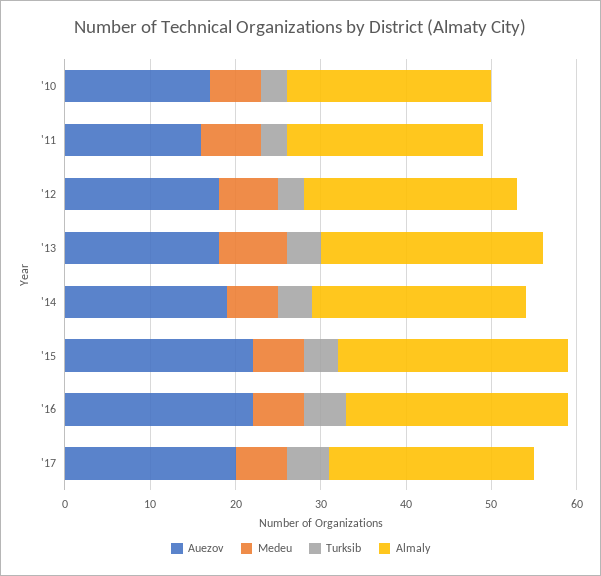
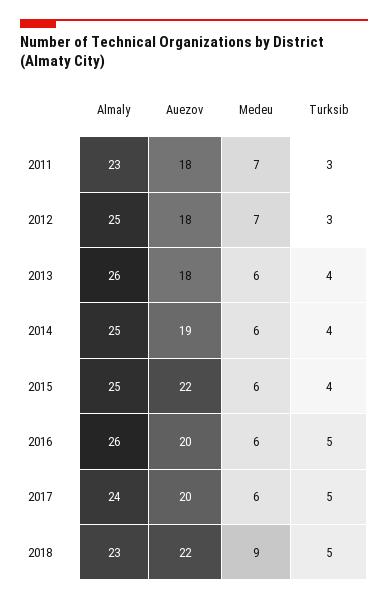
Auezov, '10: 17 -> none
Medeu, '10: 6 -> none
Turksib, '10: 3 -> none
Almaly, '10: 24 -> none
Auezov, '11: 16 -> 18
Medeu, '13: 8 -> 6
Almaly, '15: 27 -> 25
Auezov, '16: 22 -> 20
Almaly, 2018: none -> 23
Auezov, 2018: none -> 22
Medeu, 2018: none -> 9
Turksib, 2018: none -> 5

